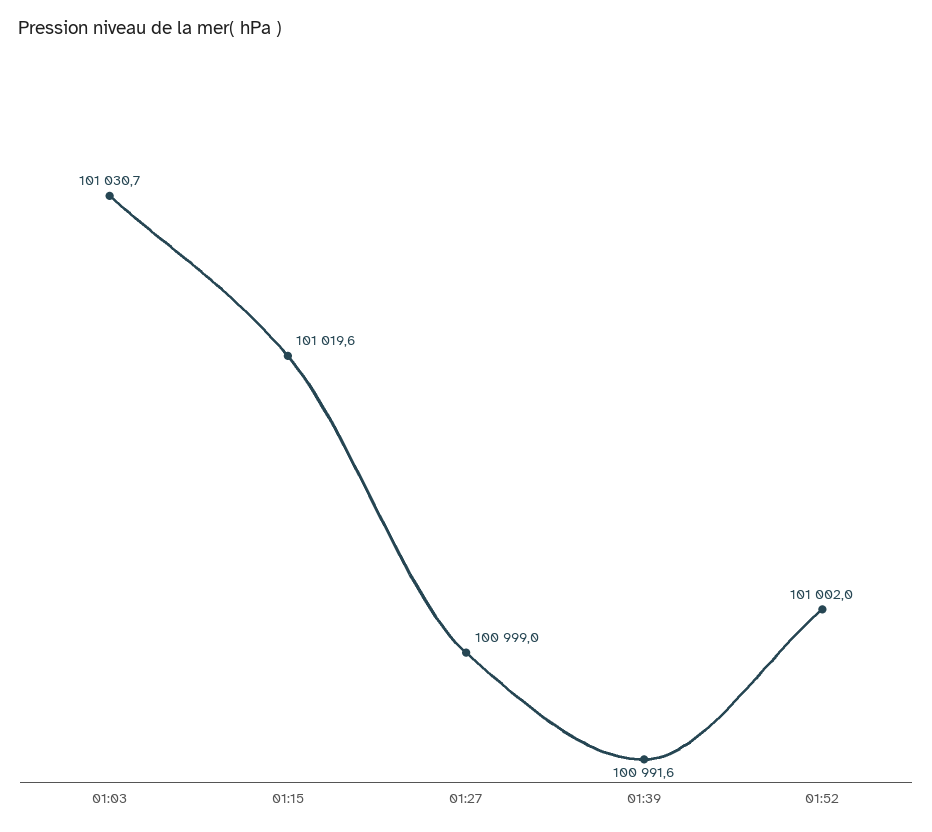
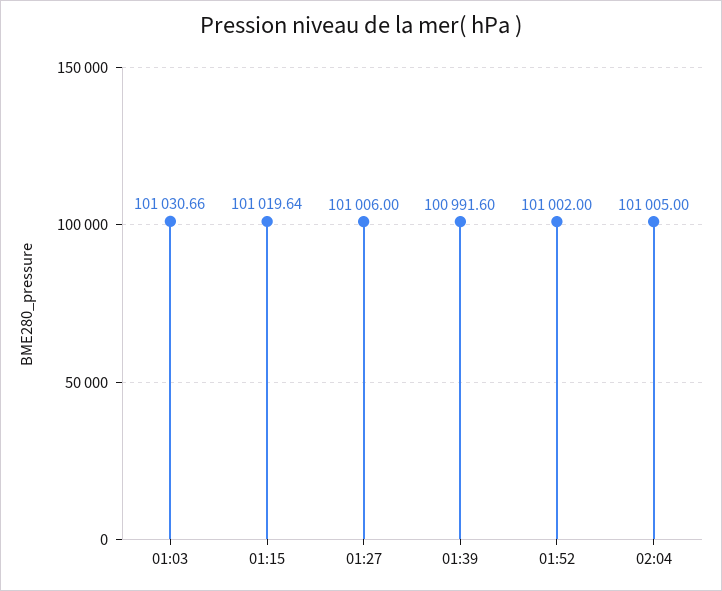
01:27: 100999 -> 101006
02:04: none -> 101005

